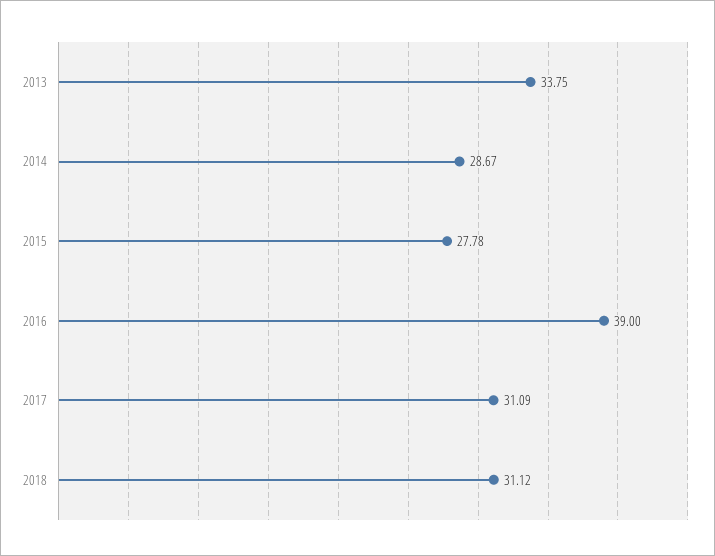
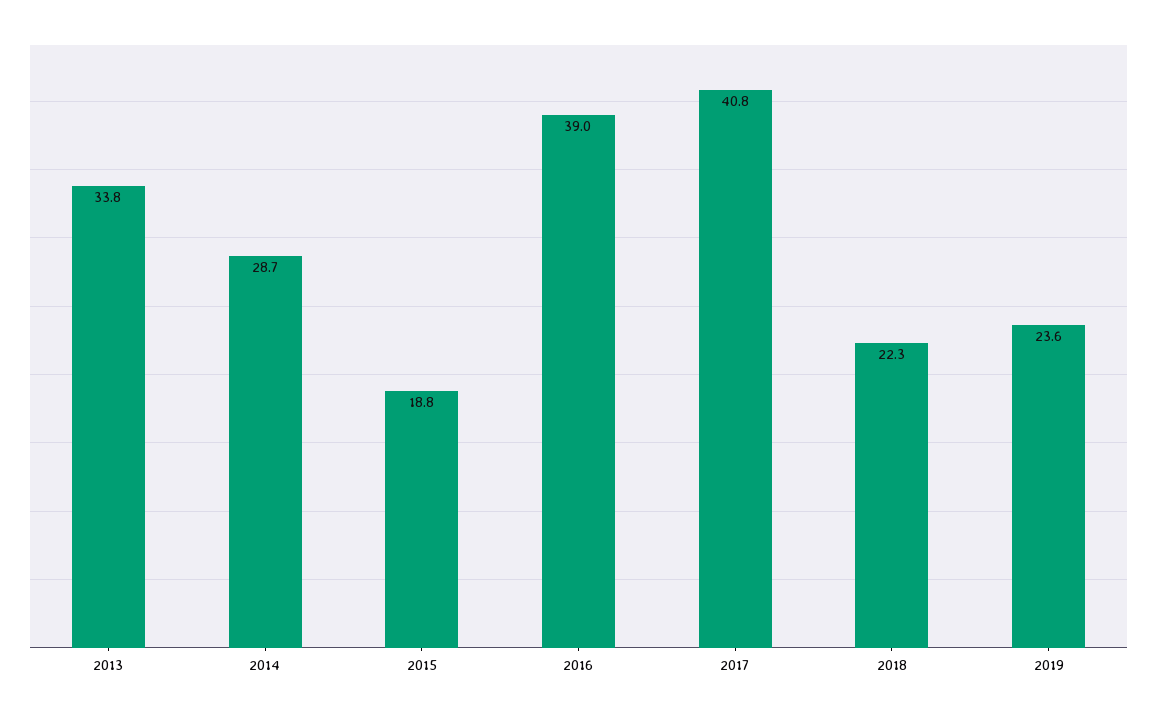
2015: 27.78 -> 18.8
2017: 31.09 -> 40.8
2018: 31.12 -> 22.3
2019: none -> 23.6

